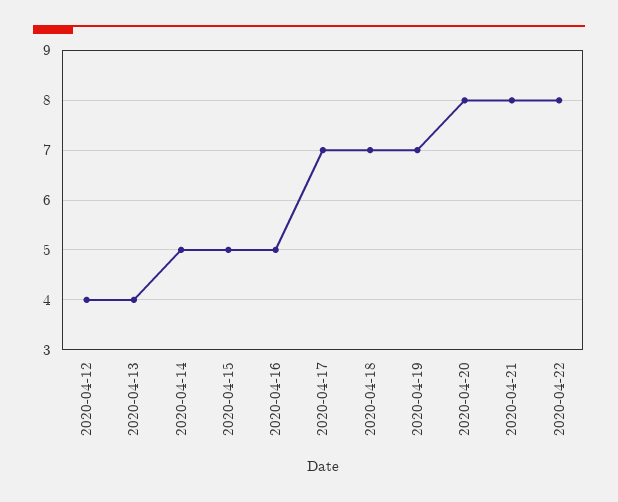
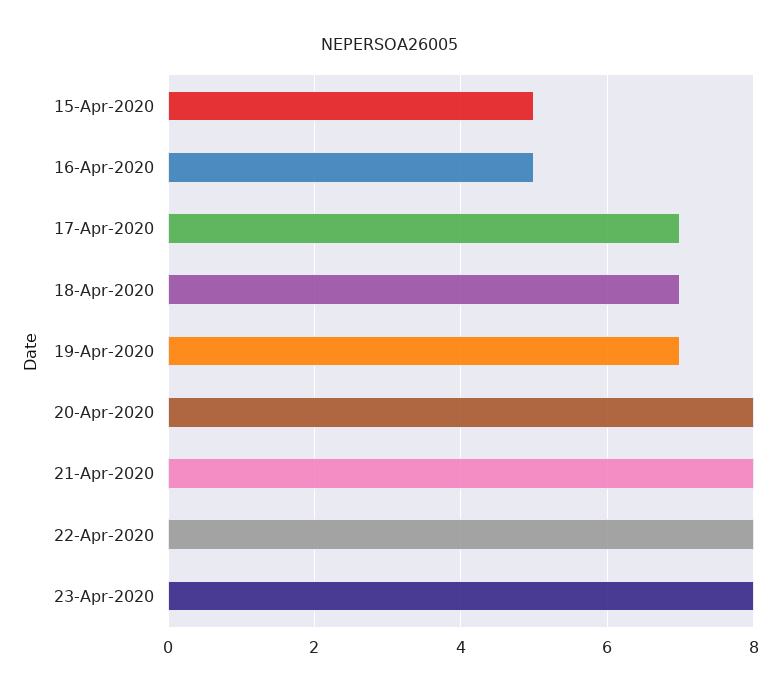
2020-04-12: 4 -> none
2020-04-13: 4 -> none
2020-04-14: 5 -> none
23-Apr-2020: none -> 8

